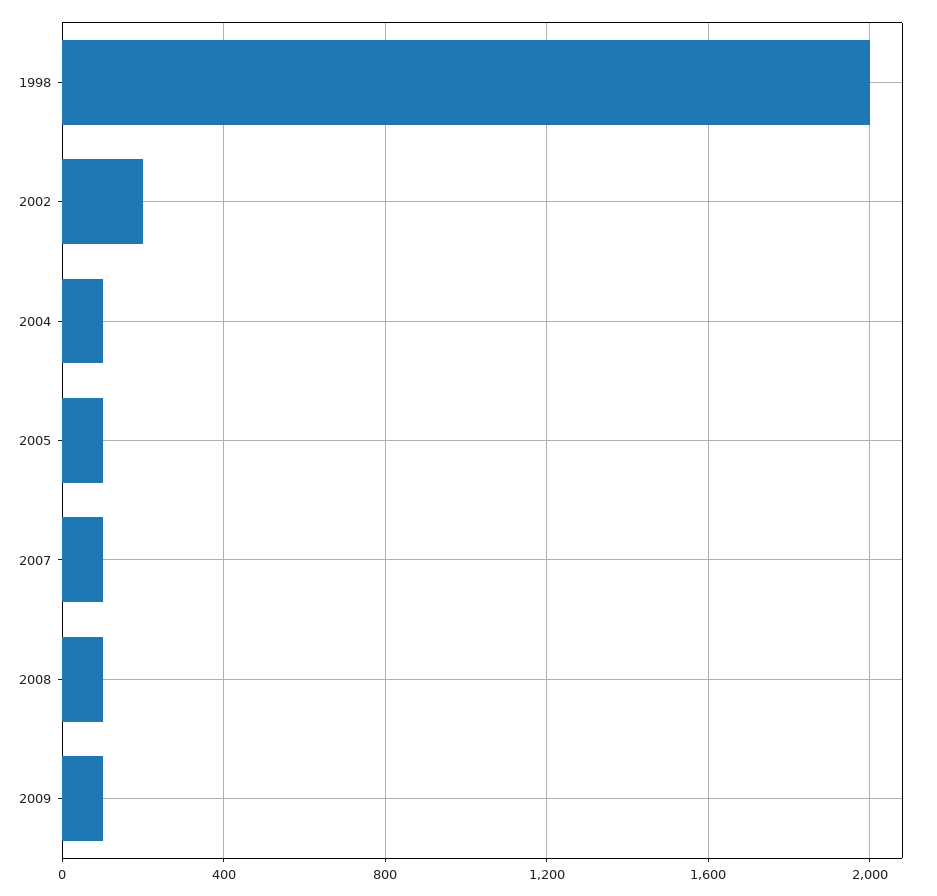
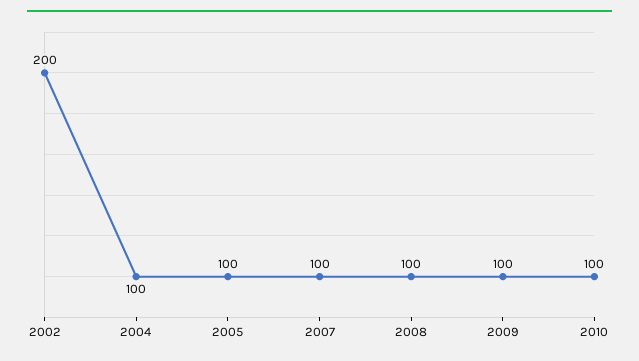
1998: 2000 -> none
2010: none -> 100

